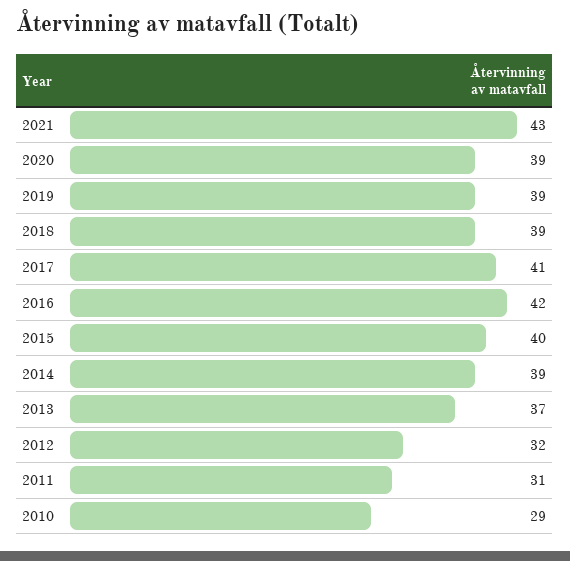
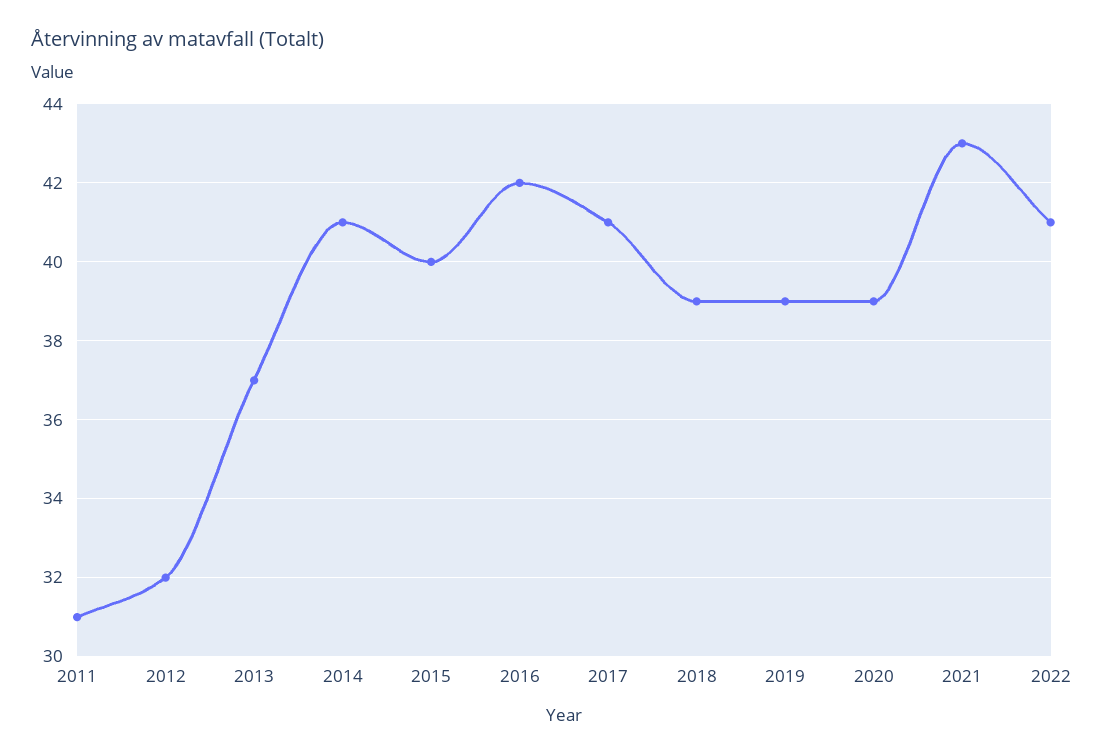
2014: 39 -> 41
2010: 29 -> none
2022: none -> 41

